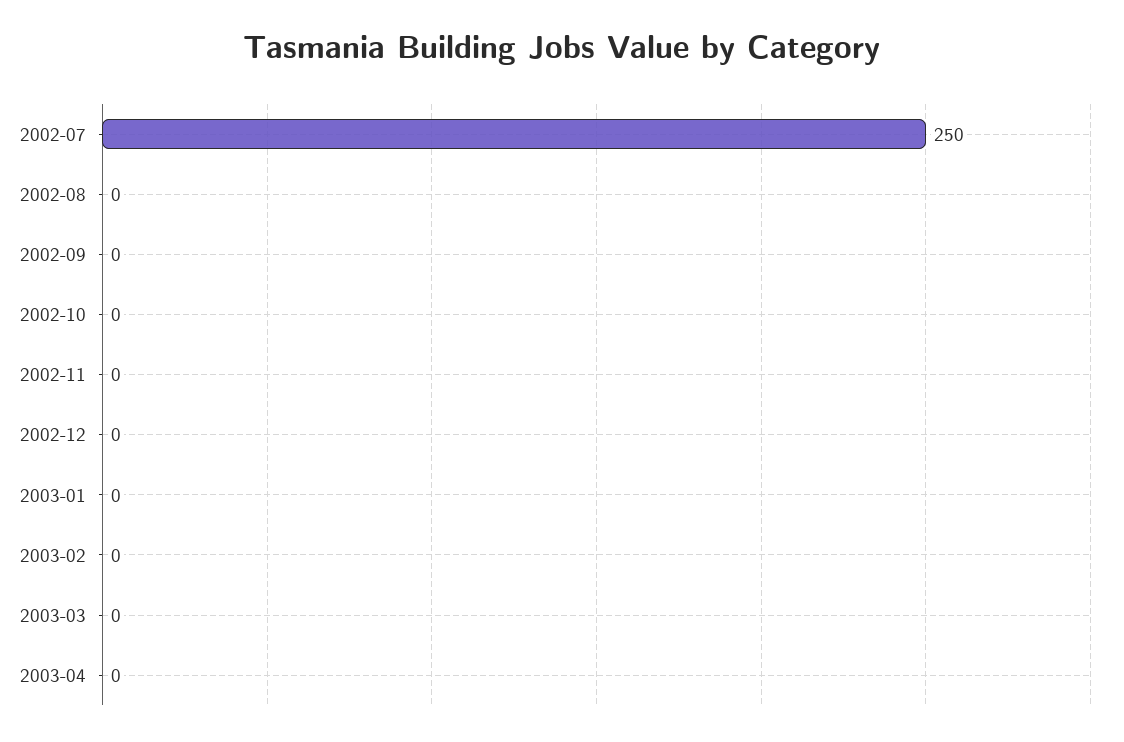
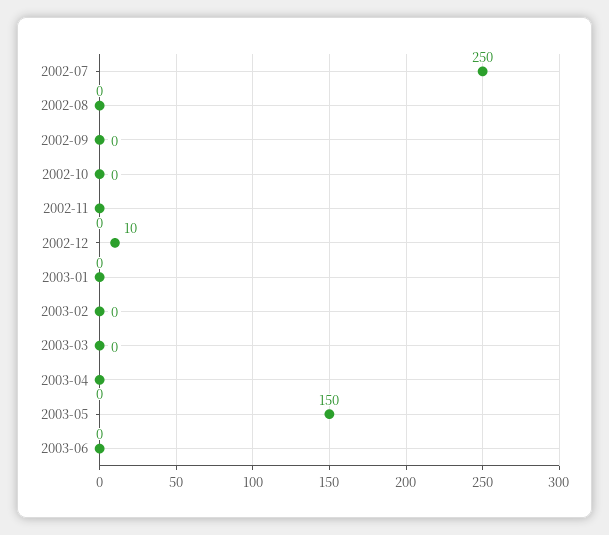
2002-12: 0 -> 10
2003-05: none -> 150
2003-06: none -> 0

